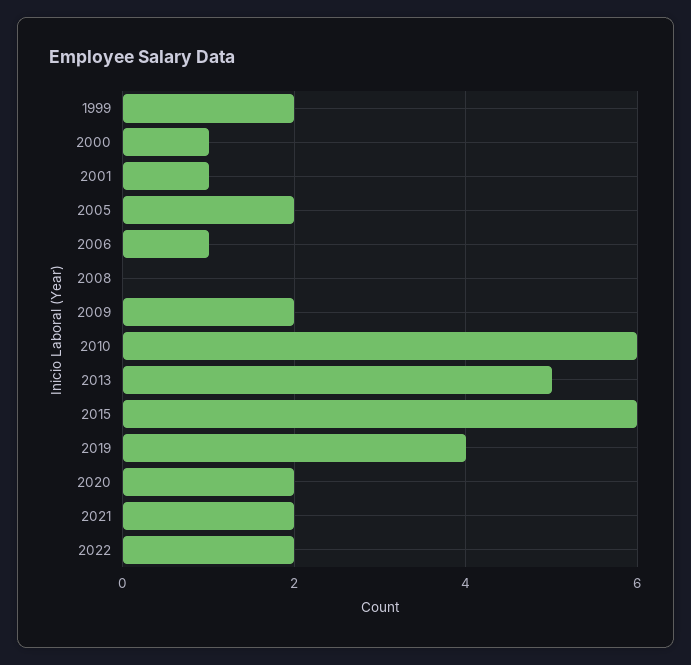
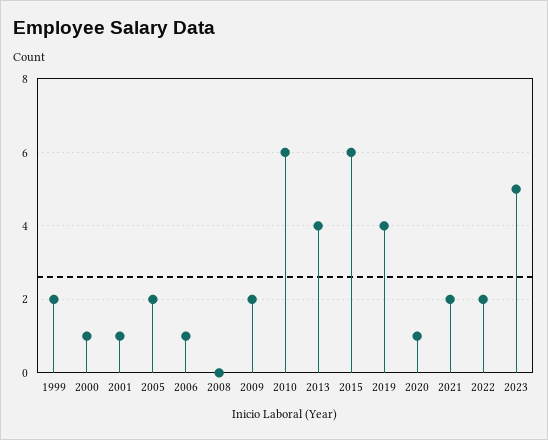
2013: 5 -> 4
2020: 2 -> 1
2023: none -> 5

